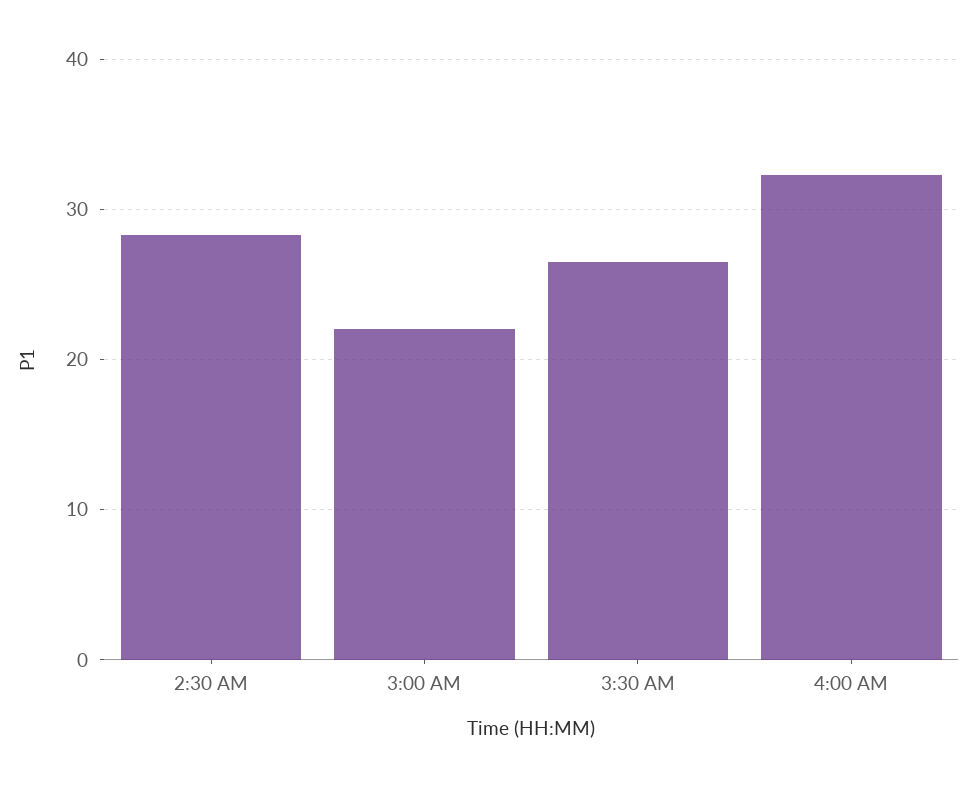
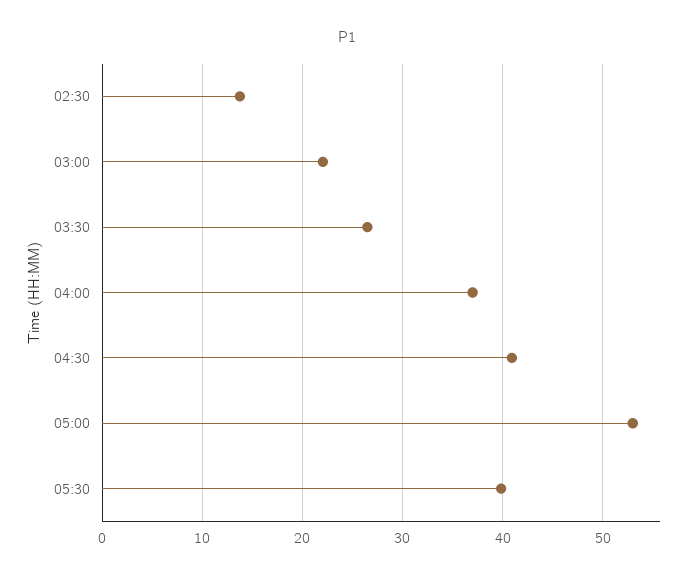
2:30 AM: 28 -> 14
4:00 AM: 32 -> 37
04:30: none -> 41
05:00: none -> 53
05:30: none -> 40

